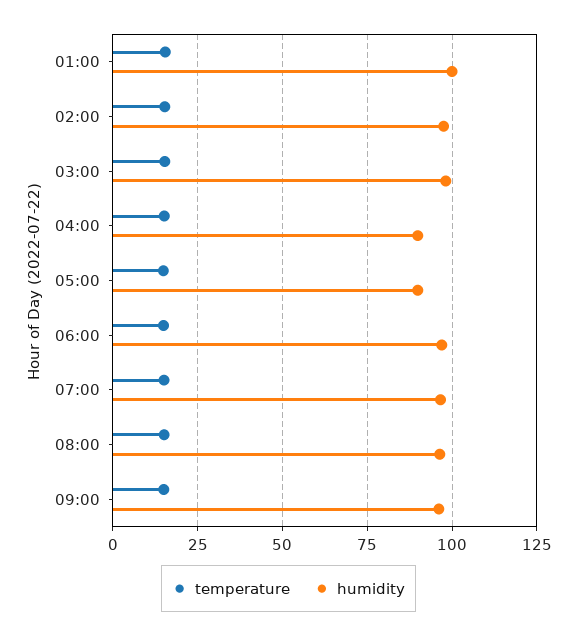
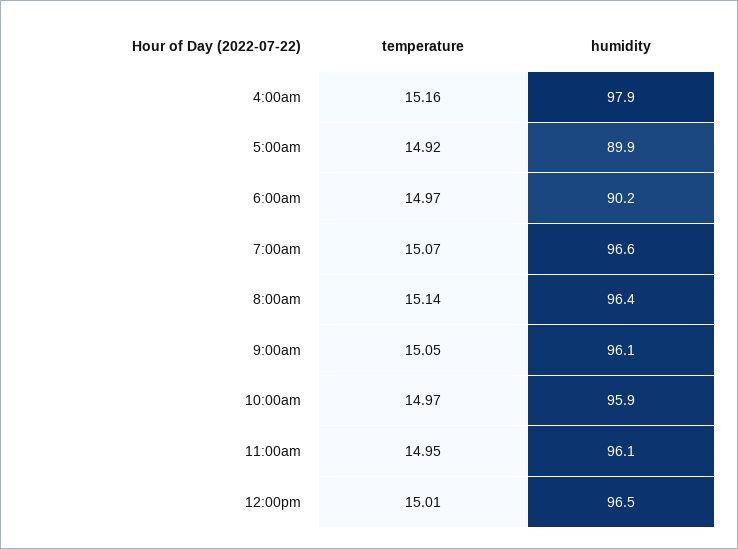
temperature, 01:00: 15 -> none
humidity, 01:00: 100 -> none
temperature, 02:00: 15 -> none
humidity, 02:00: 97.5 -> none
temperature, 03:00: 15 -> none
humidity, 03:00: 97.5 -> none
humidity, 04:00: 90 -> 97.9
humidity, 06:00: 97.5 -> 90.2
temperature, 10:00am: none -> 14.97
humidity, 10:00am: none -> 95.9
temperature, 11:00am: none -> 14.95
humidity, 11:00am: none -> 96.1
temperature, 12:00pm: none -> 15.01
humidity, 12:00pm: none -> 96.5

